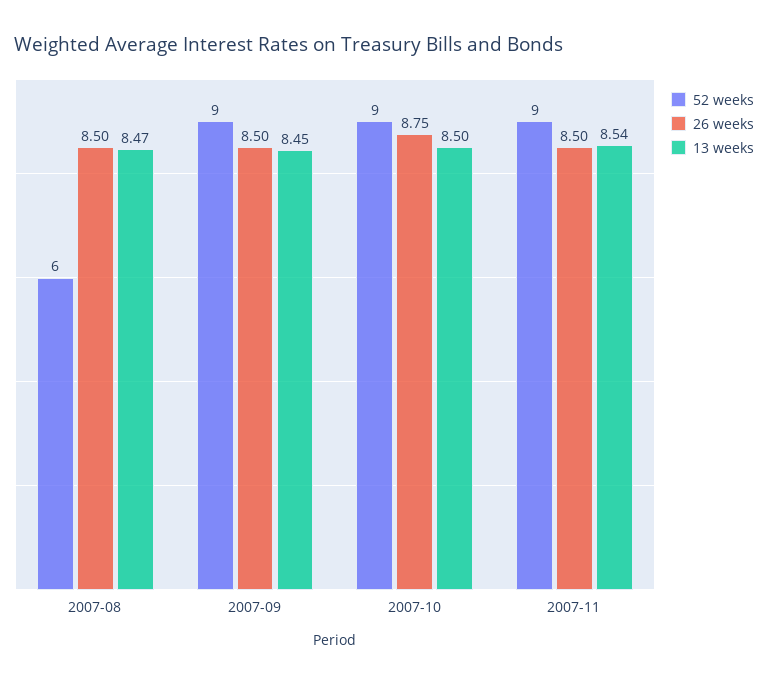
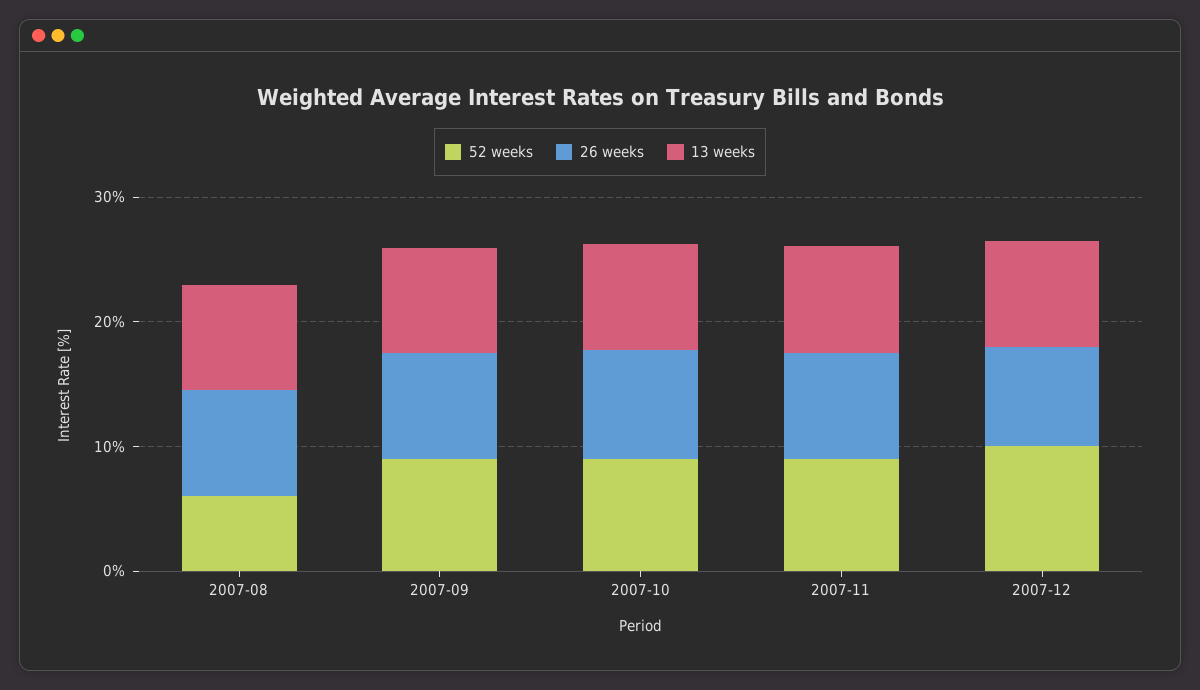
52 weeks, 2007-12: none -> 10
26 weeks, 2007-12: none -> 8
13 weeks, 2007-12: none -> 8

